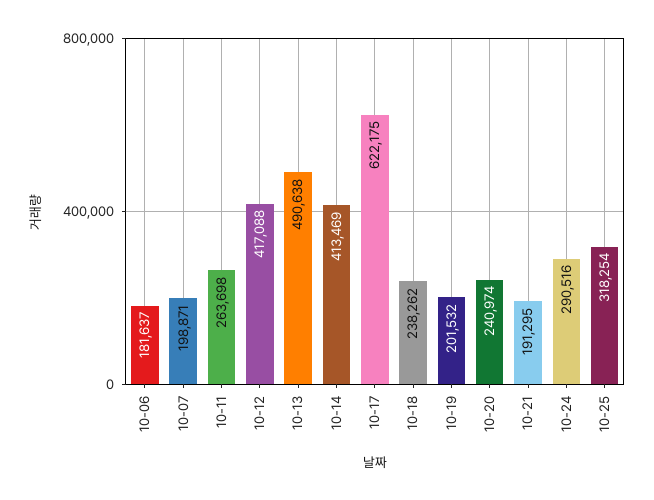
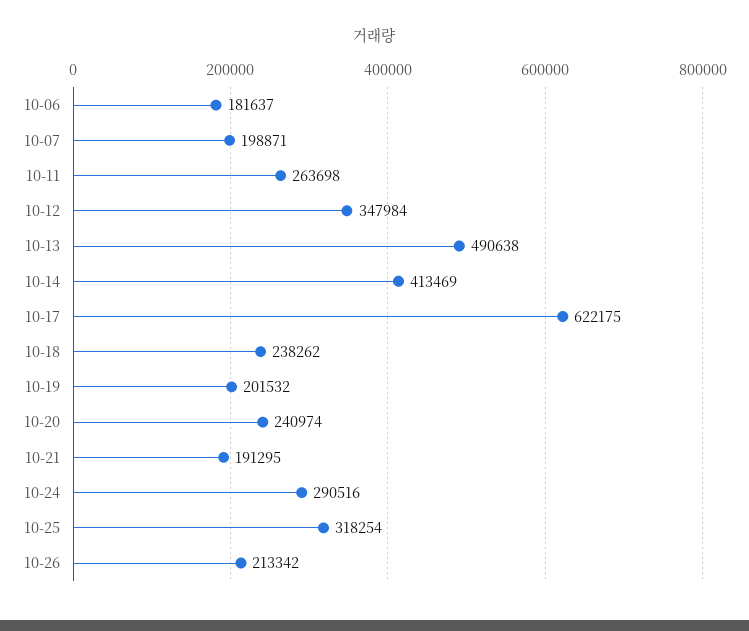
10-12: 417088 -> 347984
10-26: none -> 213342

